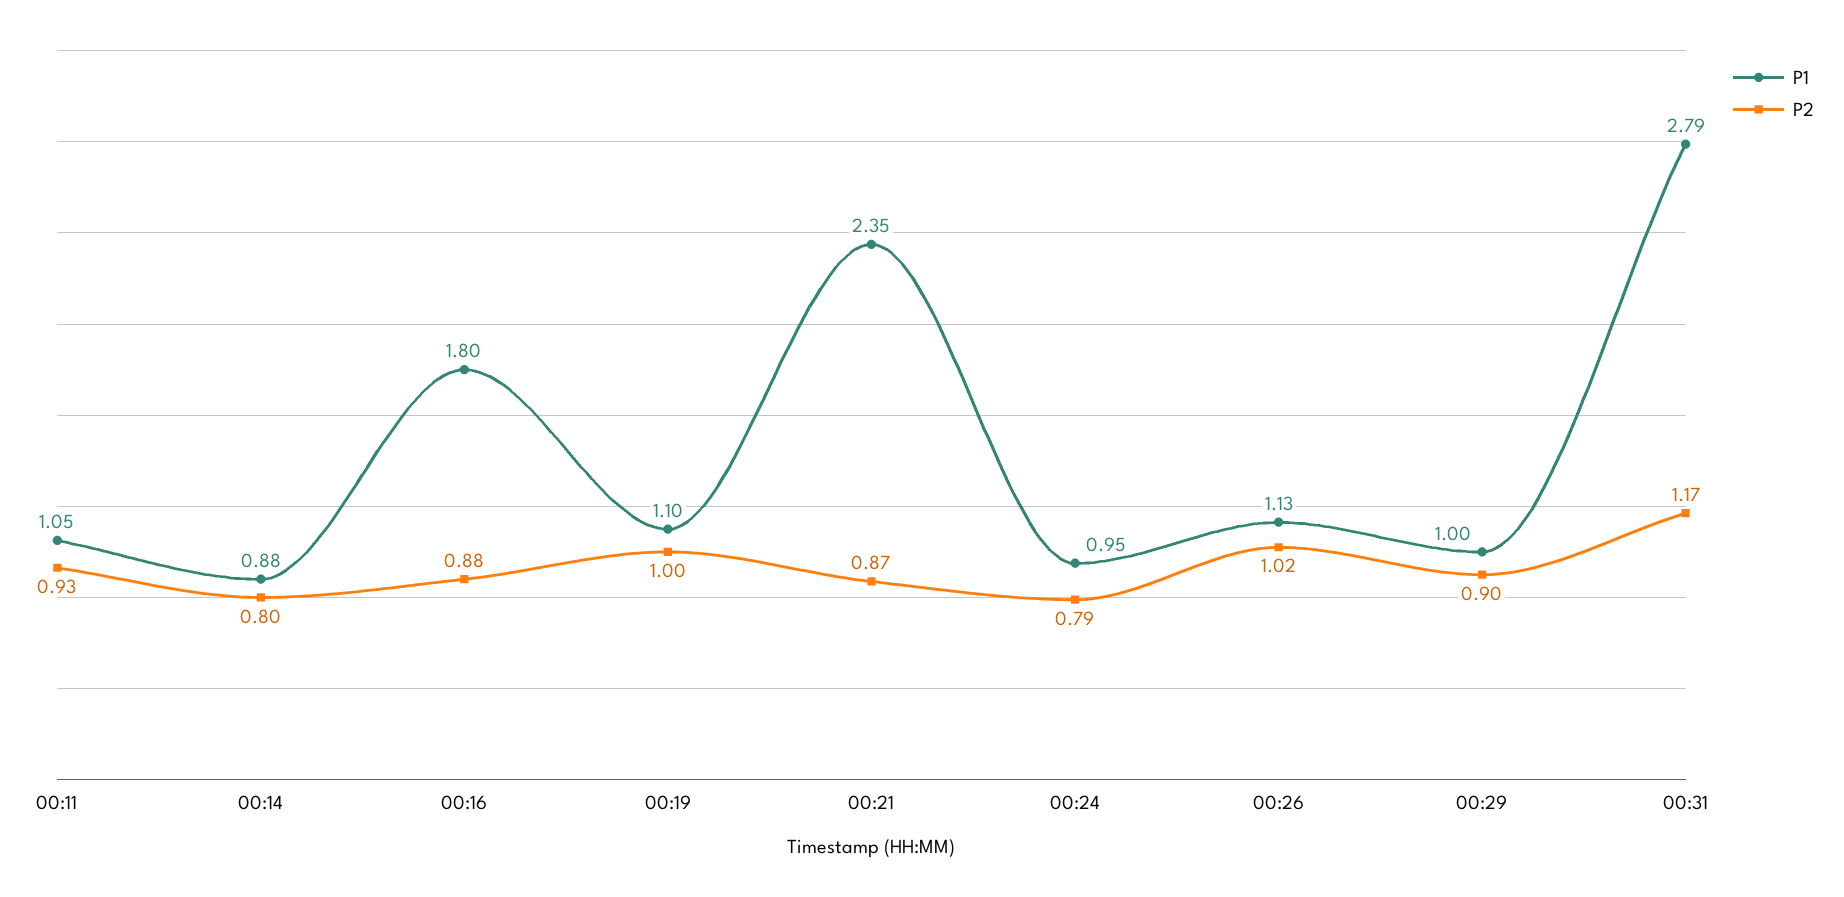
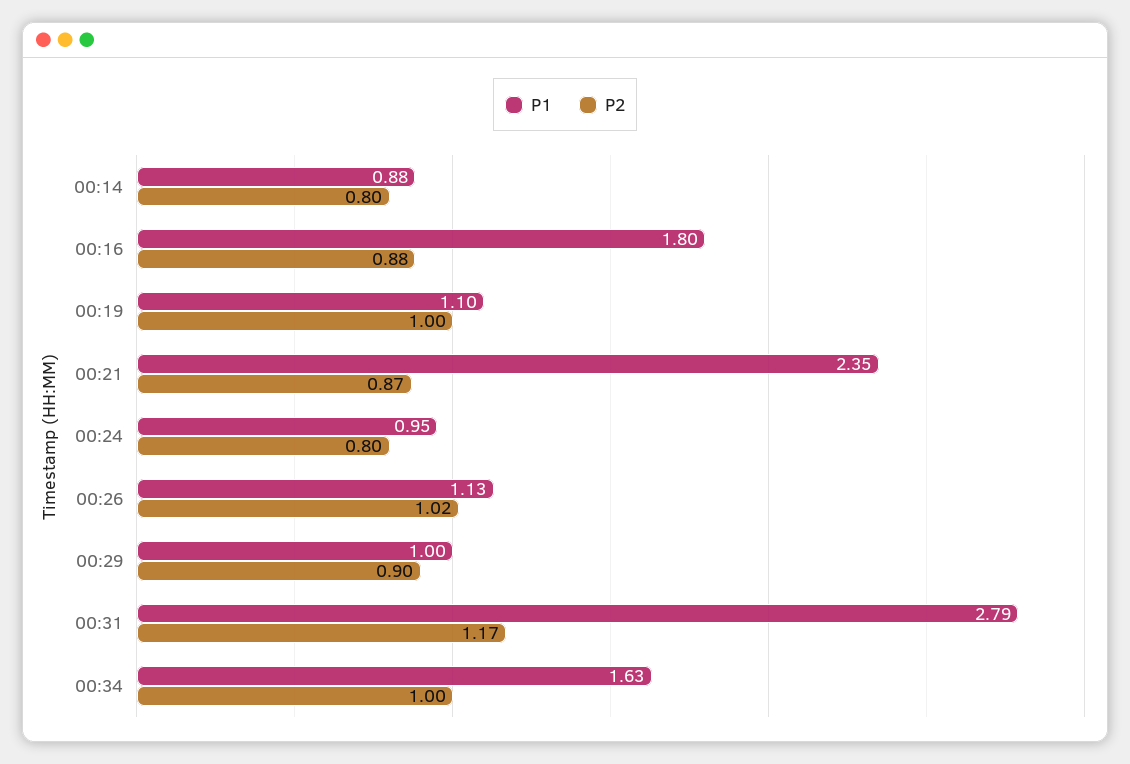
P1, 00:11: 1.05 -> none
P2, 00:11: 0.93 -> none
P2, 00:24: 0.79 -> 0.8
P1, 00:34: none -> 1.63
P2, 00:34: none -> 1

